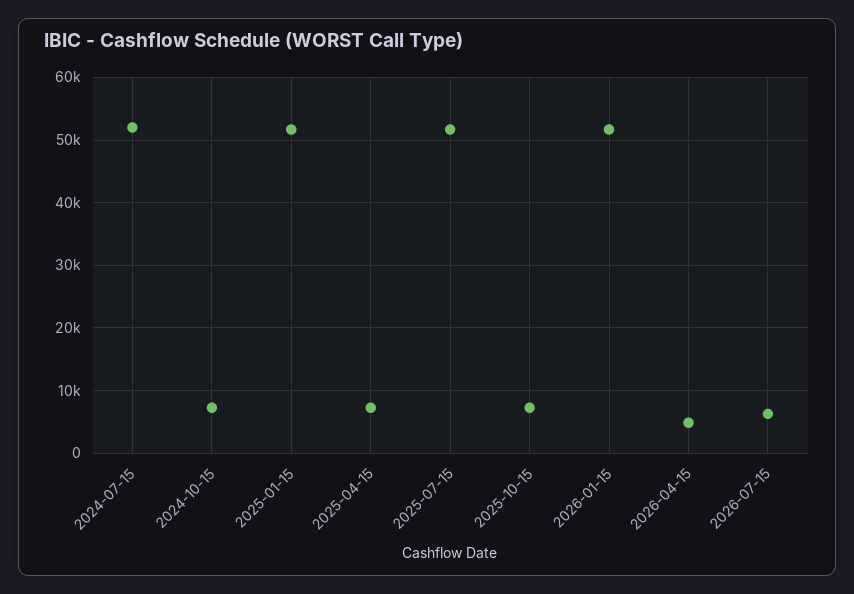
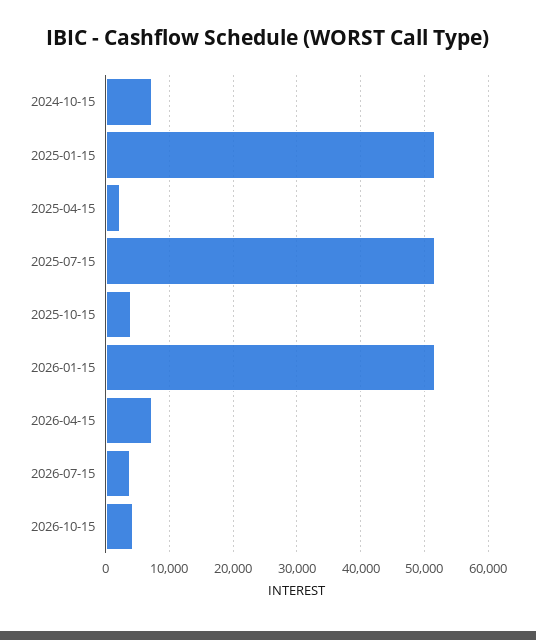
2024-07-15: 52000 -> none
2025-04-15: 7000 -> 2000
2025-10-15: 7000 -> 4000
2026-04-15: 5000 -> 7000
2026-07-15: 6000 -> 4000
2026-10-15: none -> 4000

